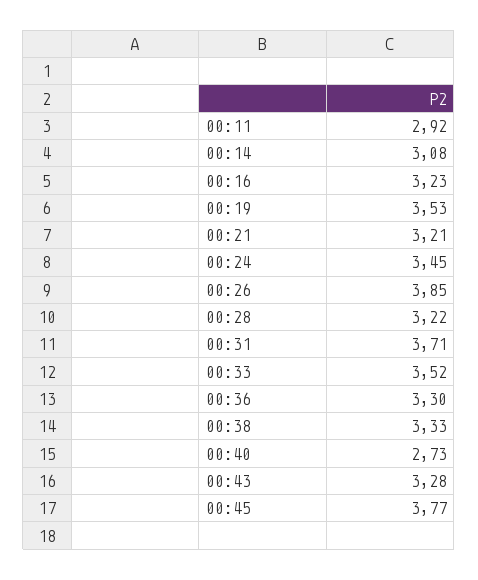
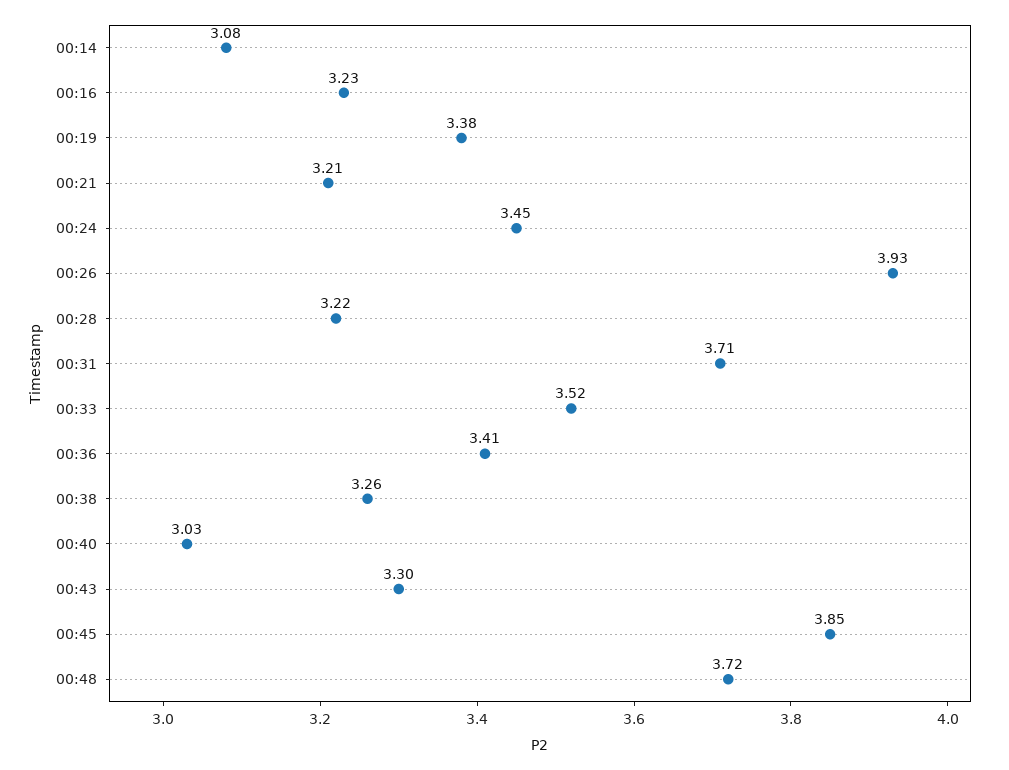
00:11: 2.92 -> none
00:19: 3.53 -> 3.38
00:26: 3.85 -> 3.93
00:36: 3.3 -> 3.41
00:38: 3.33 -> 3.26
00:40: 2.73 -> 3.03
00:43: 3.28 -> 3.3
00:45: 3.77 -> 3.85
00:48: none -> 3.72

